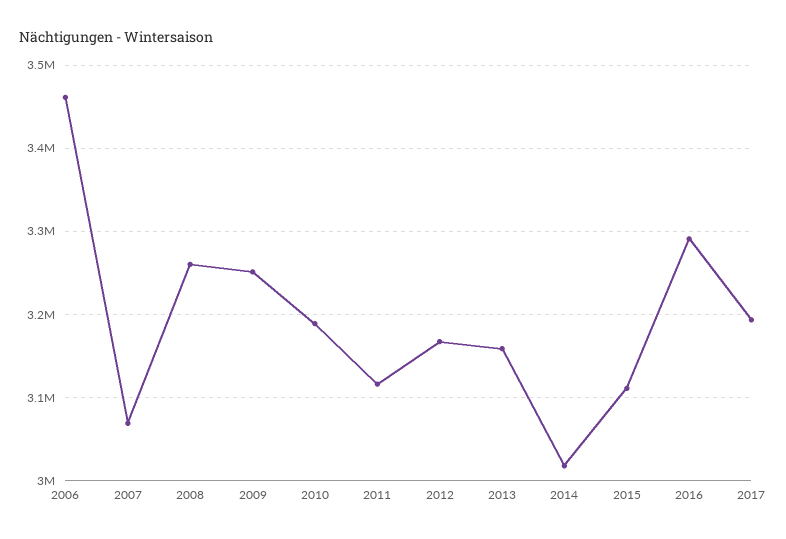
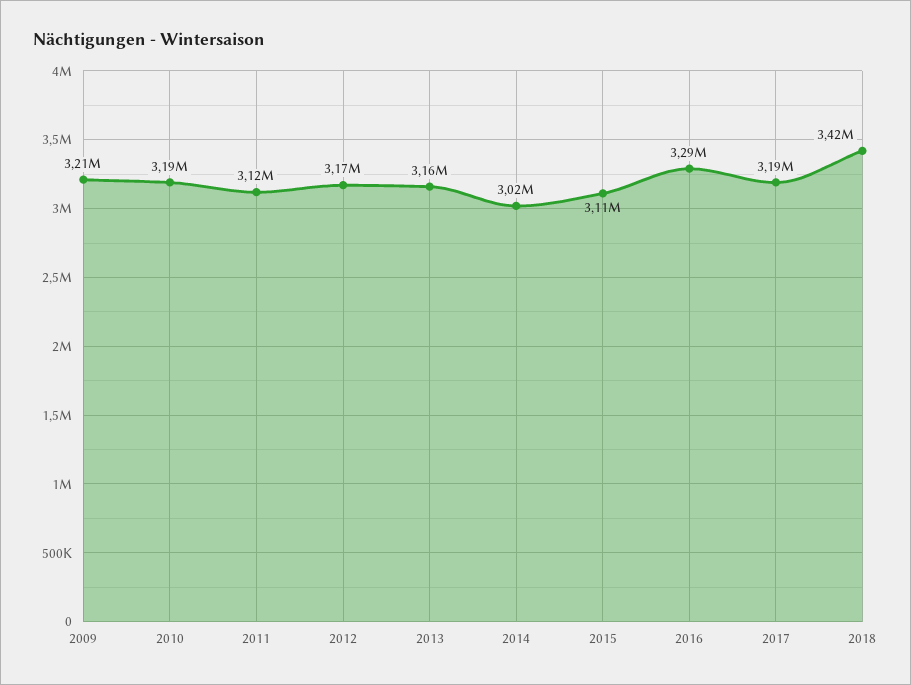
2006: 3460000 -> none
2007: 3070000 -> none
2008: 3260000 -> none
2009: 3250000 -> 3210000
2018: none -> 3420000

